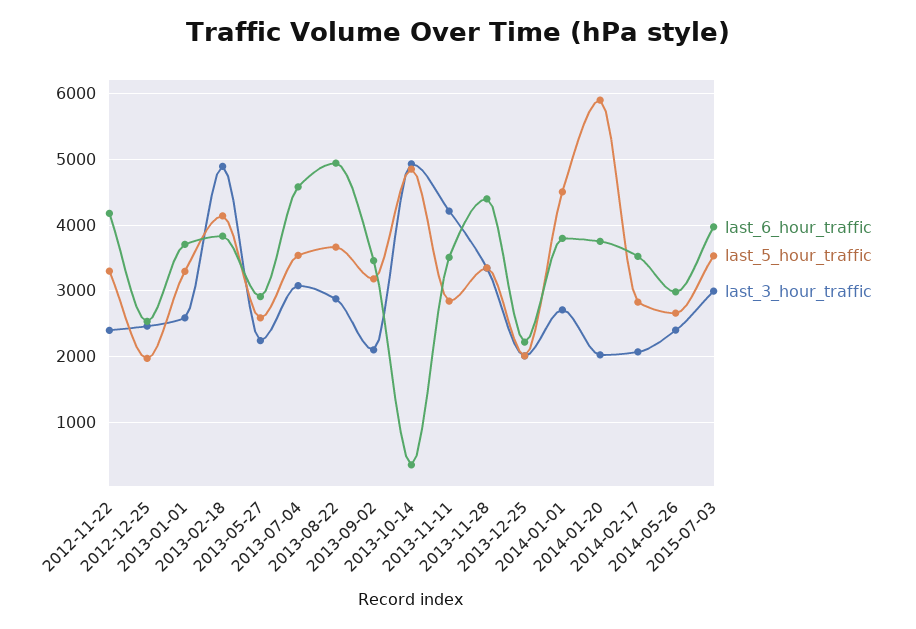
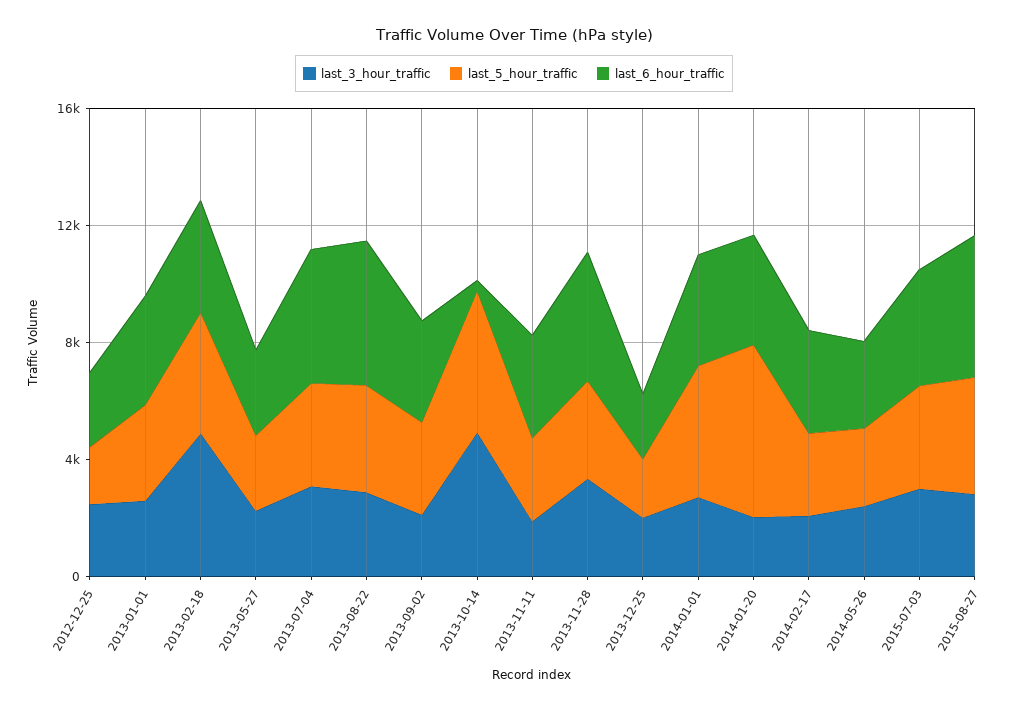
last_6_hour_traffic, 2012-11-22: 4200 -> none
last_5_hour_traffic, 2012-11-22: 3300 -> none
last_3_hour_traffic, 2012-11-22: 2400 -> none
last_3_hour_traffic, 2013-11-11: 4200 -> 2000
last_3_hour_traffic, 2015-08-27: none -> 3000
last_5_hour_traffic, 2015-08-27: none -> 4000
last_6_hour_traffic, 2015-08-27: none -> 5000

